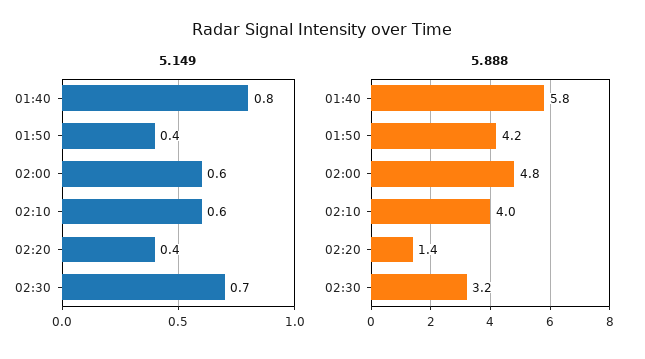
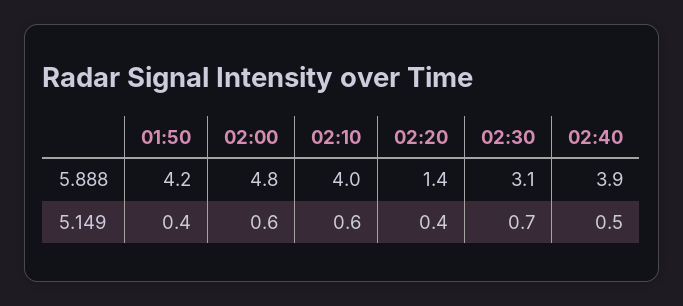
5.149, 01:40: 0.8 -> none
5.888, 01:40: 5.8 -> none
5.888, 02:30: 3.2 -> 3.1
5.888, 02:40: none -> 3.9
5.149, 02:40: none -> 0.5

